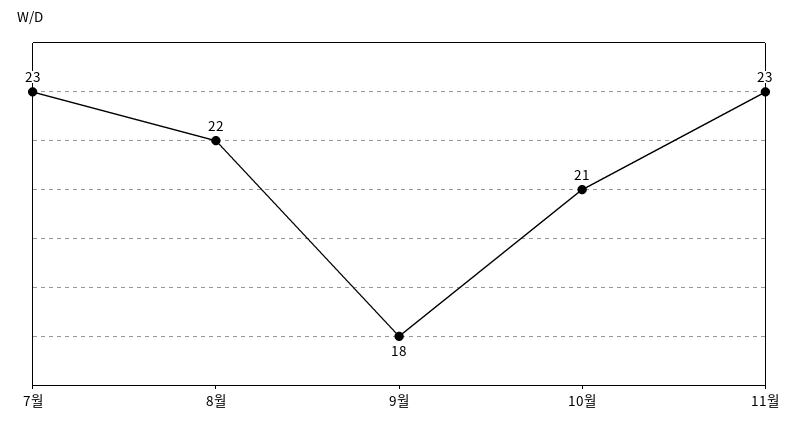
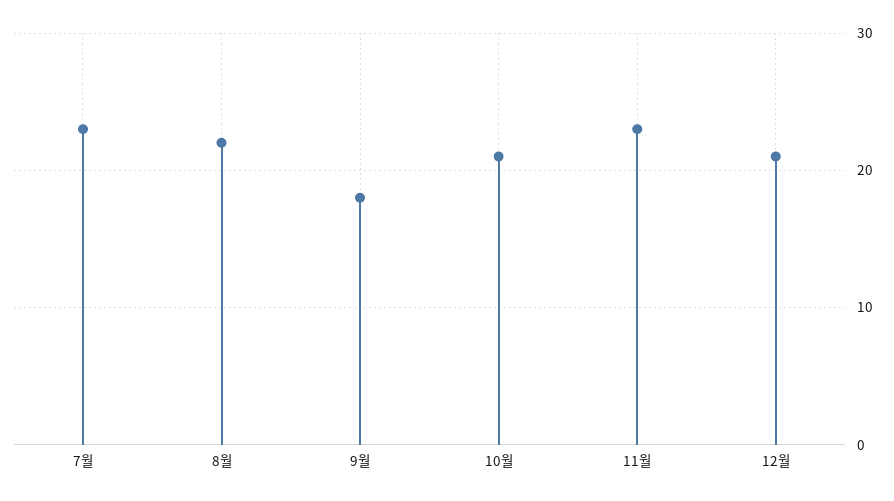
12월: none -> 21

